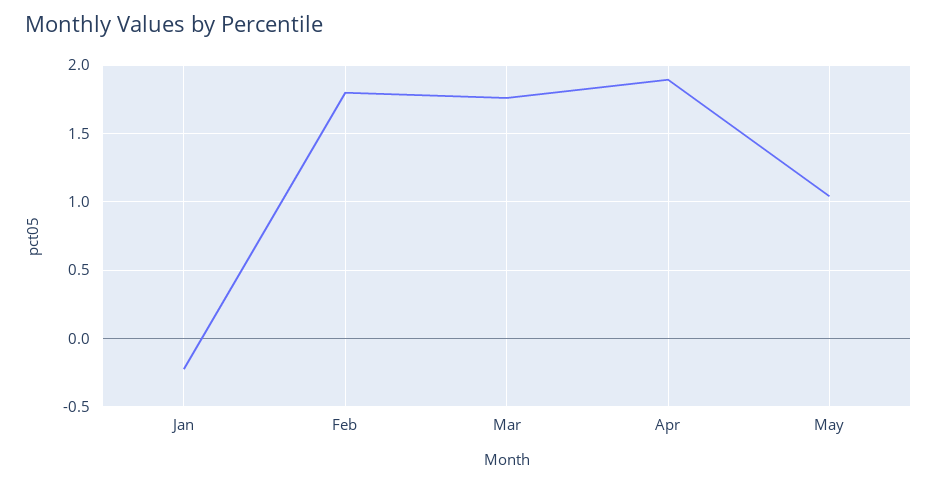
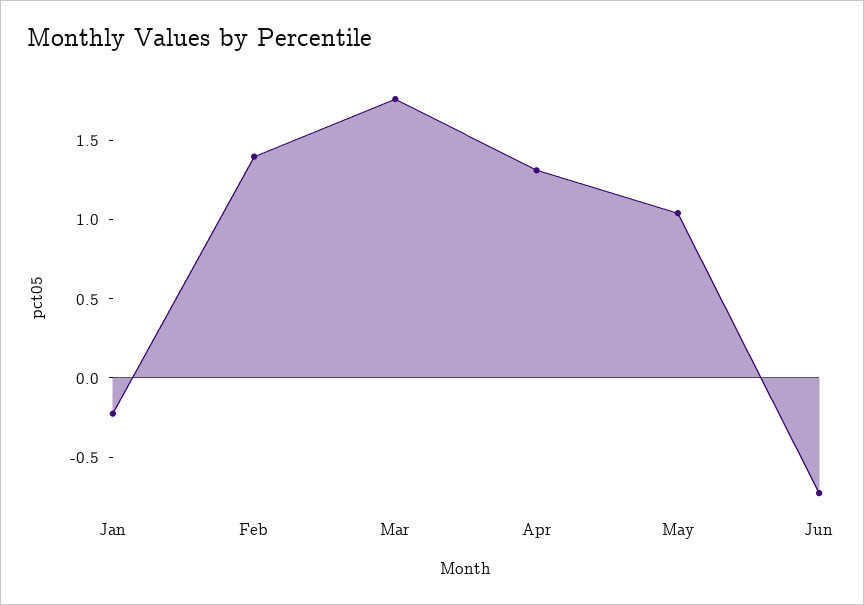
Feb: 1.8 -> 1.4
Apr: 1.9 -> 1.3
Jun: none -> -0.7

